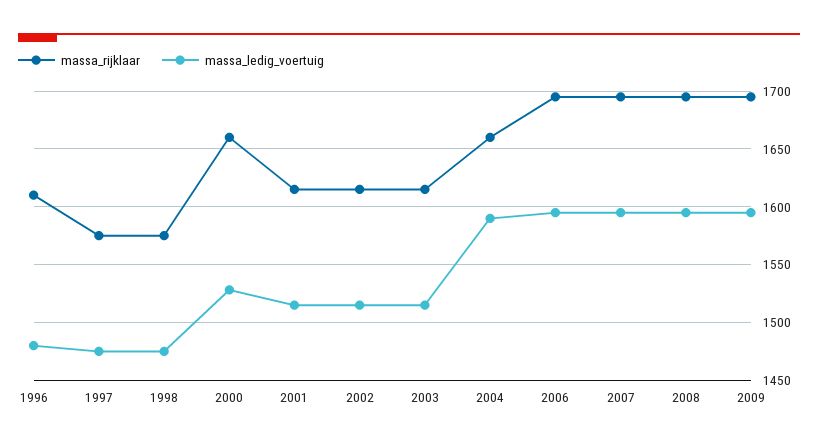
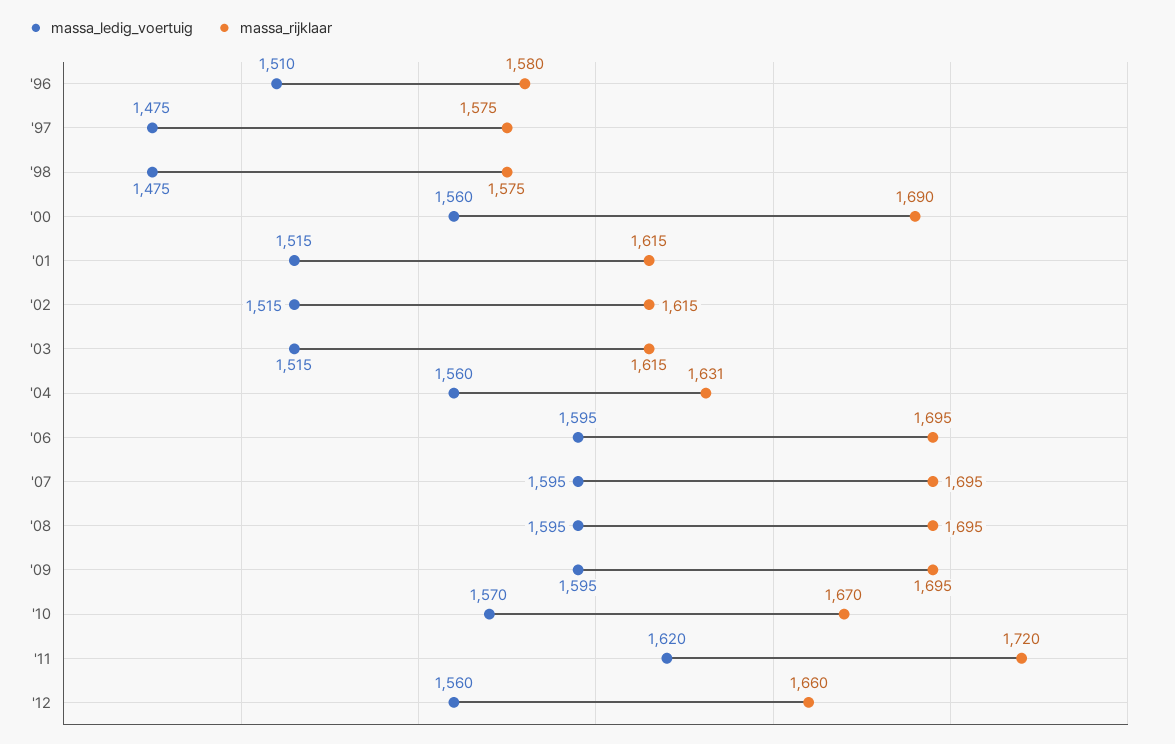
massa_rijklaar, 1996: 1610 -> 1580
massa_ledig_voertuig, 1996: 1480 -> 1510
massa_rijklaar, 2000: 1660 -> 1690
massa_ledig_voertuig, 2000: 1530 -> 1560
massa_rijklaar, 2004: 1660 -> 1631
massa_ledig_voertuig, 2004: 1590 -> 1560
massa_ledig_voertuig, '10: none -> 1570
massa_rijklaar, '10: none -> 1670
massa_ledig_voertuig, '11: none -> 1620
massa_rijklaar, '11: none -> 1720
massa_ledig_voertuig, '12: none -> 1560
massa_rijklaar, '12: none -> 1660

